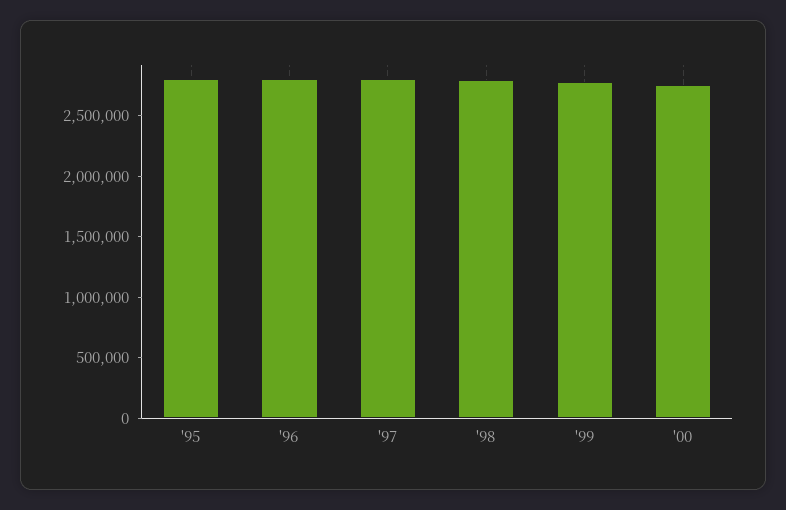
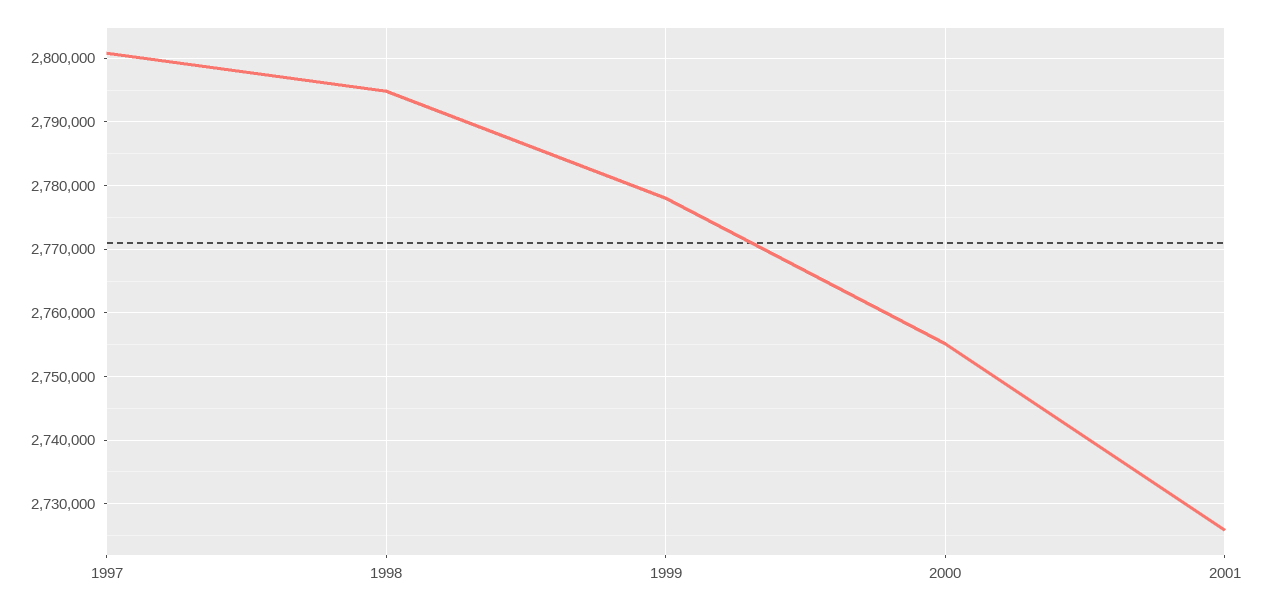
'95: 2800000 -> none
'96: 2800000 -> none
2001: none -> 2726000

